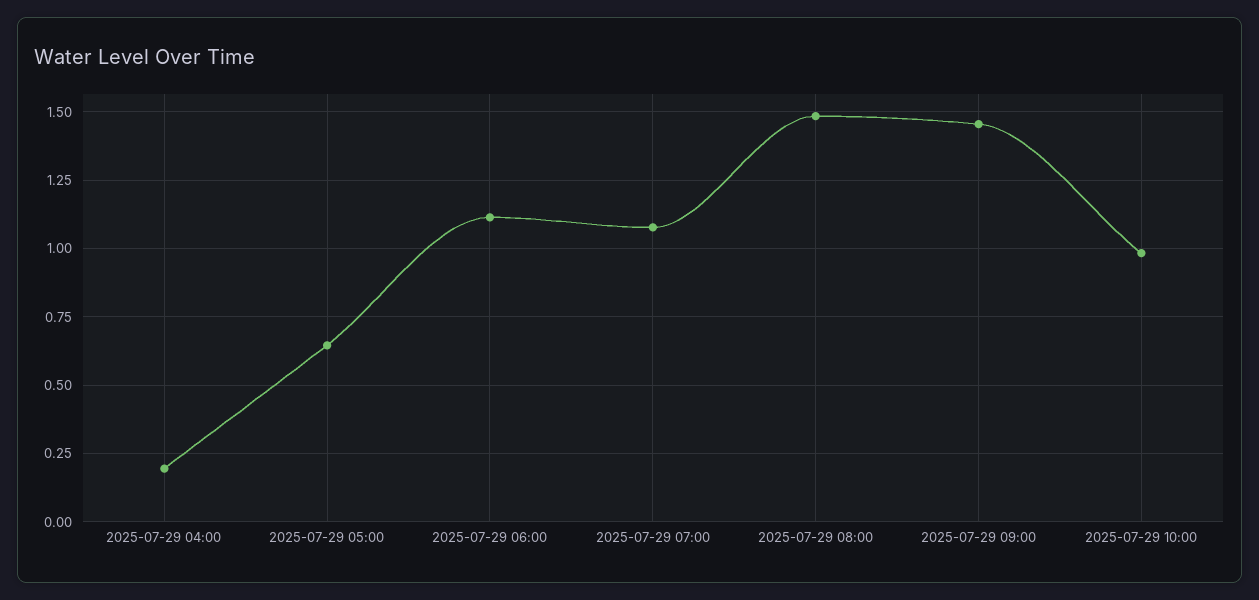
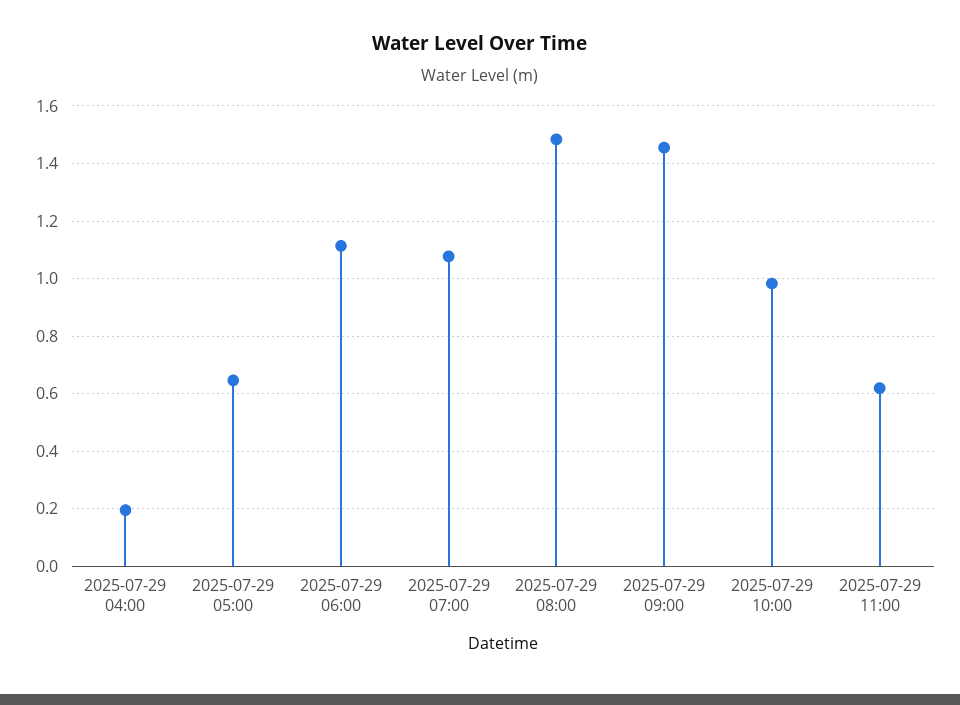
2025-07-29 11:00: none -> 0.625

